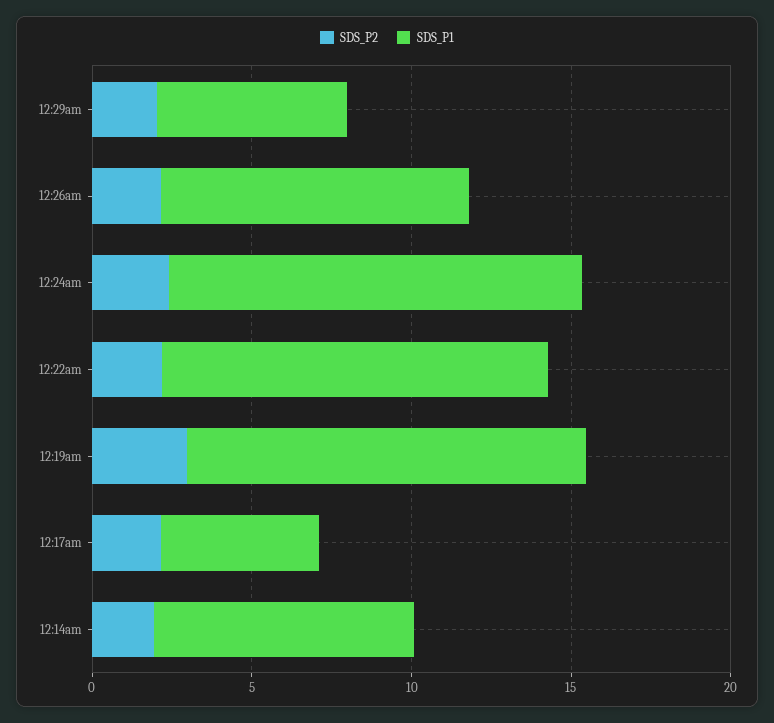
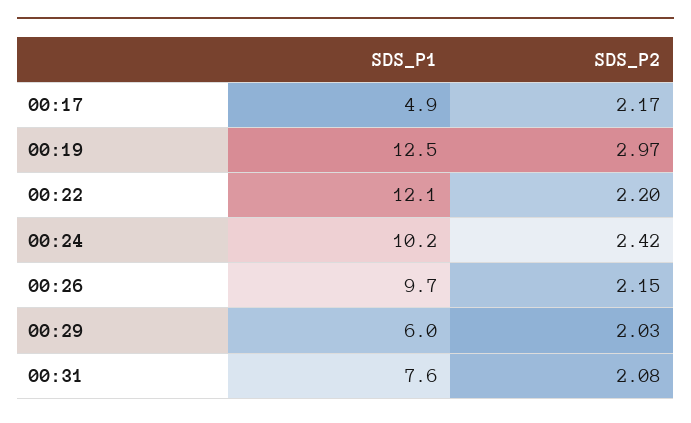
SDS_P1, 12:24am: 13 -> 10.2
SDS_P2, 12:14am: 2 -> none
SDS_P1, 12:14am: 8 -> none
SDS_P1, 00:31: none -> 7.6
SDS_P2, 00:31: none -> 2.08

